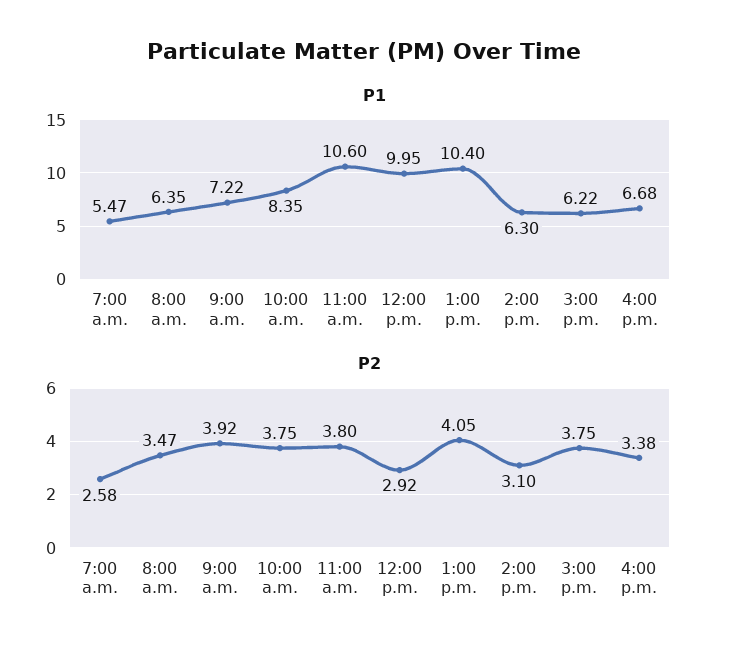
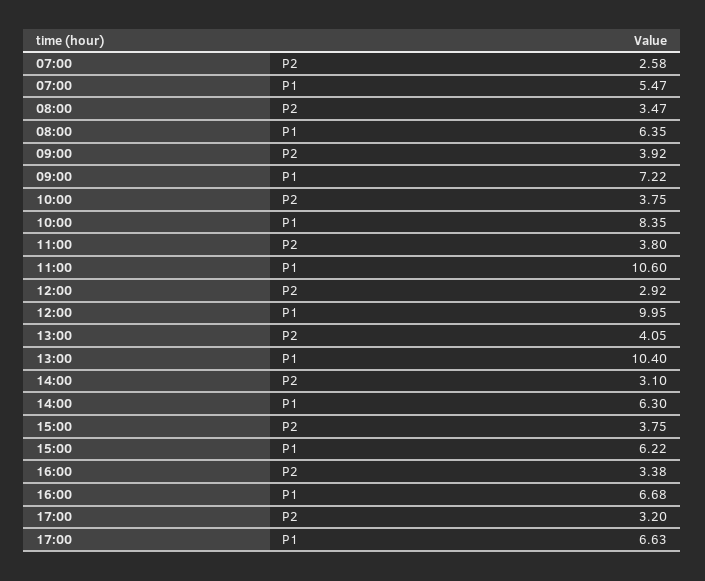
P2, 17:00: none -> 3.2
P1, 17:00: none -> 6.63

